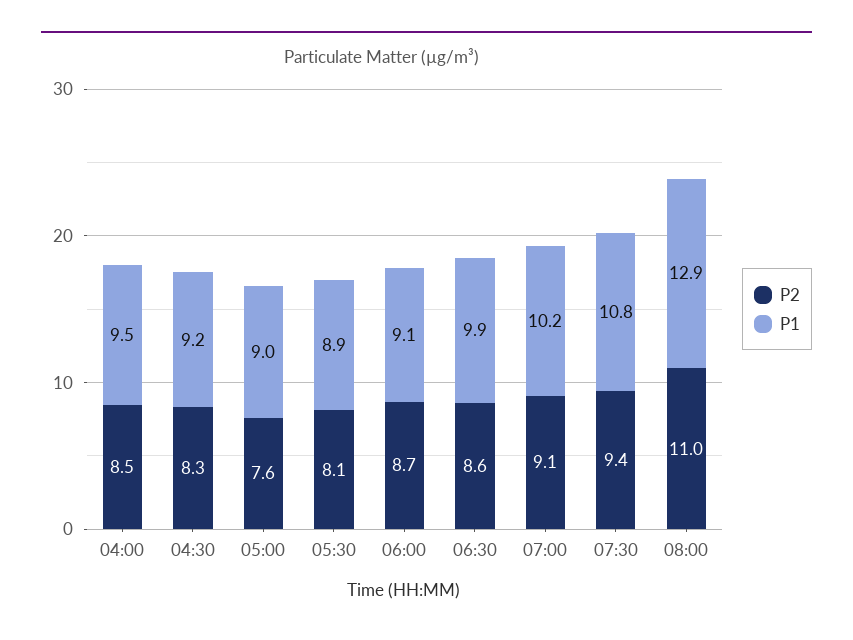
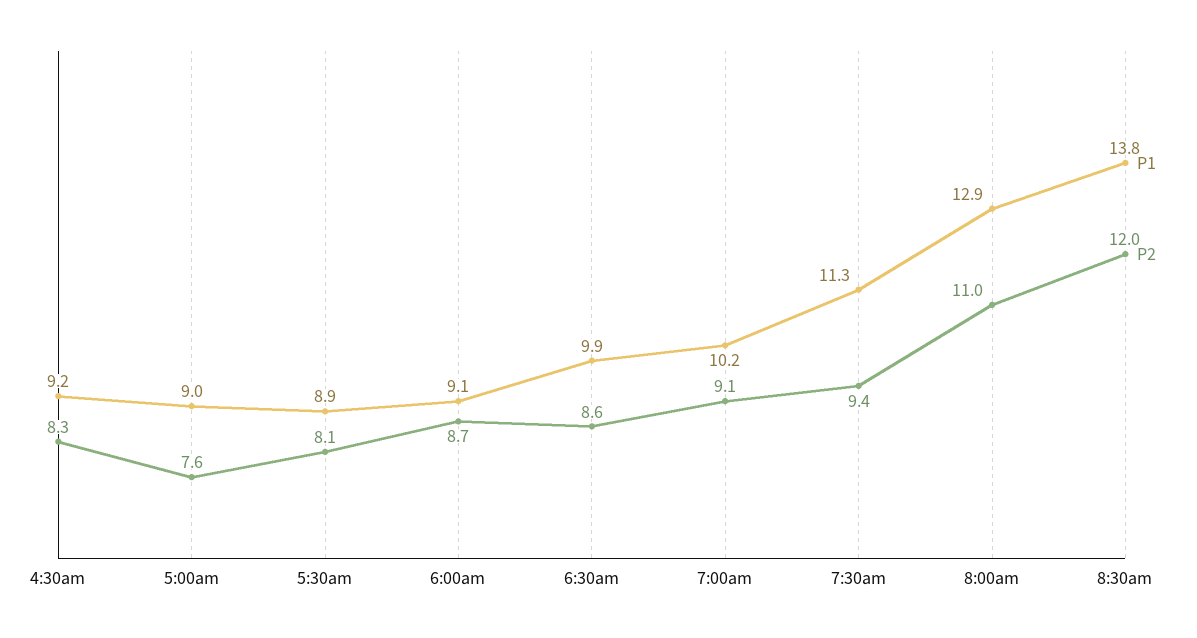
P2, 04:00: 8.5 -> none
P1, 04:00: 9.5 -> none
P1, 07:30: 10.8 -> 11.3
P1, 8:30am: none -> 13.8
P2, 8:30am: none -> 12

